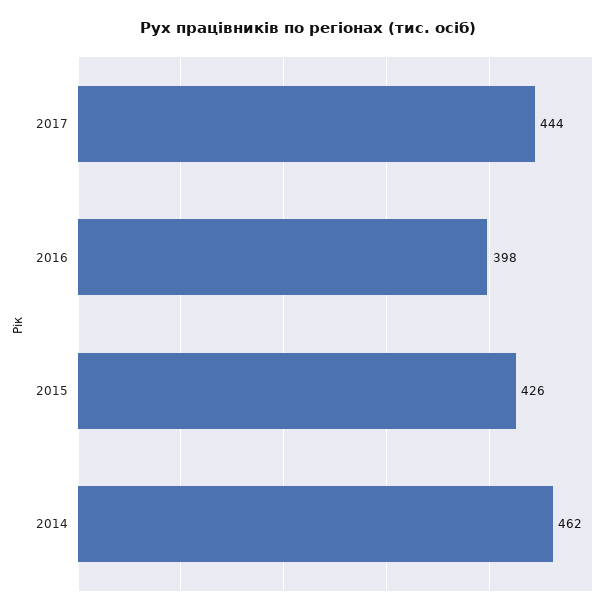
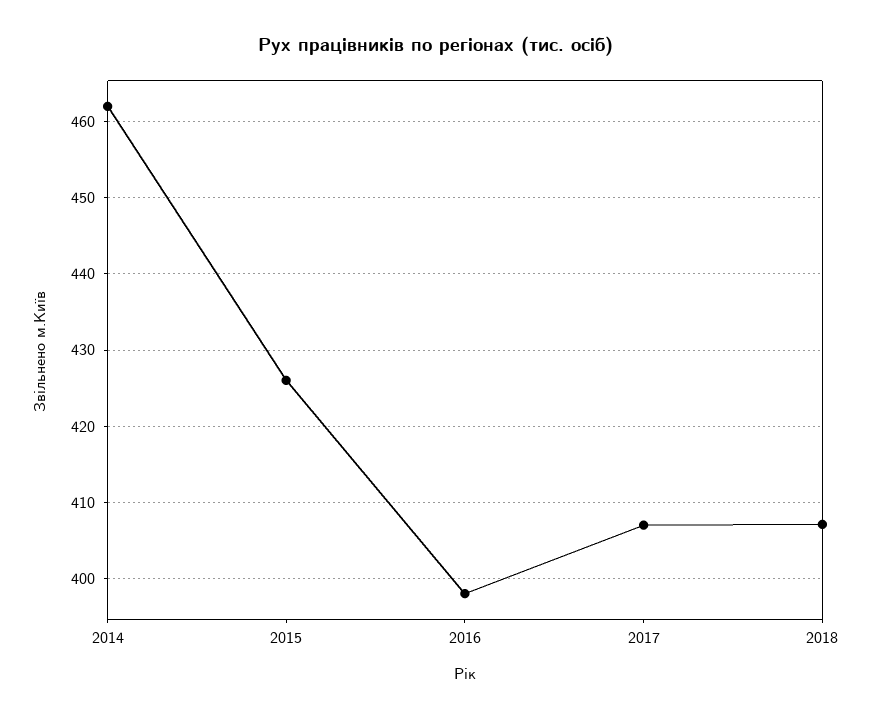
2017: 444 -> 407
2018: none -> 407

